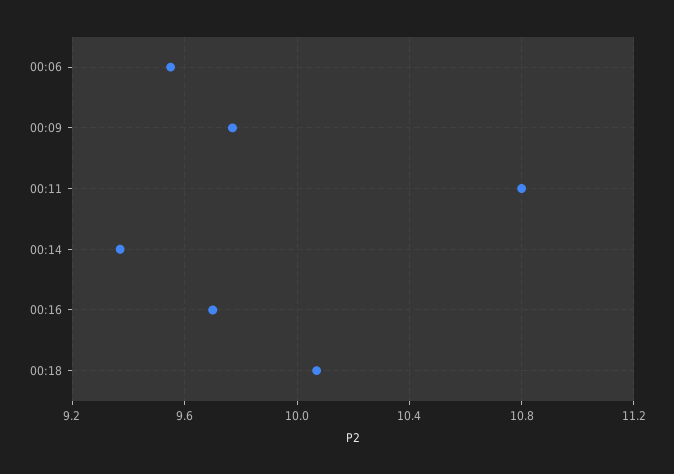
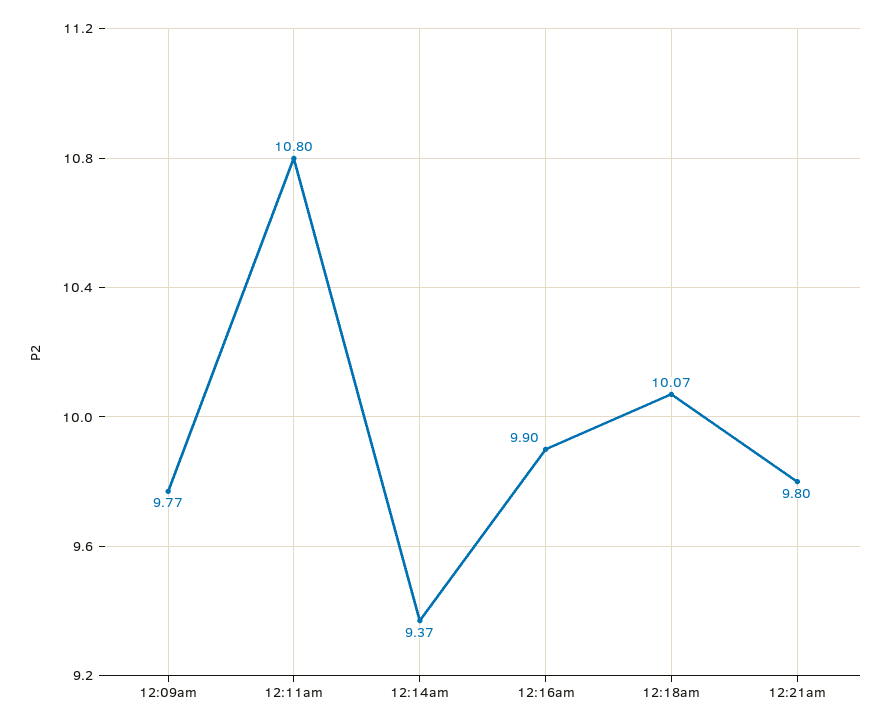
00:06: 9.55 -> none
00:16: 9.7 -> 9.9
12:21am: none -> 9.8

